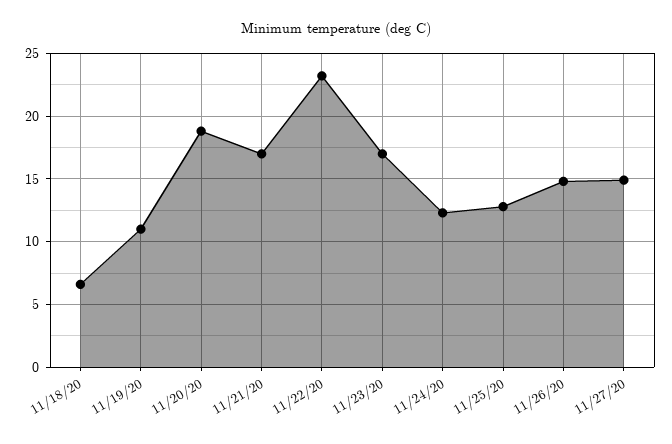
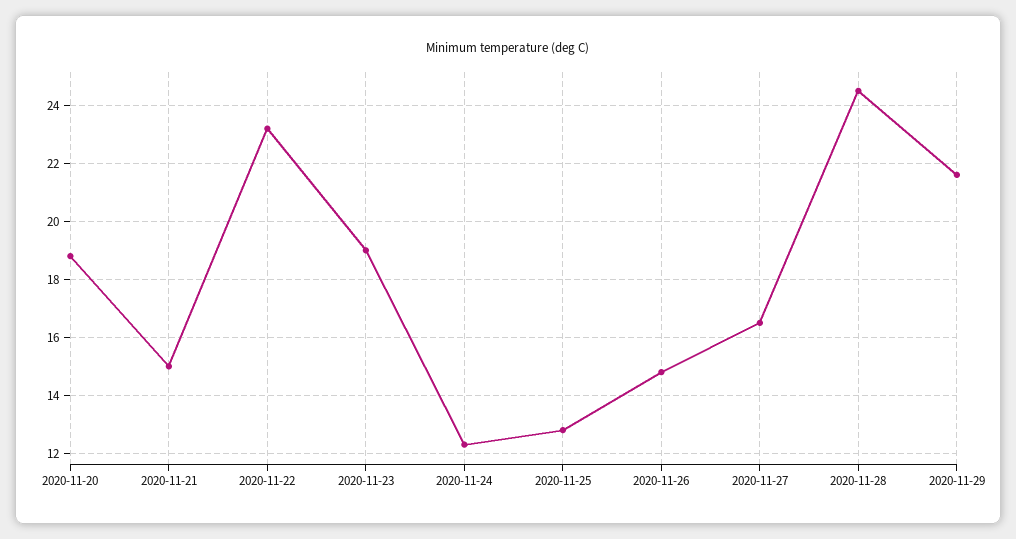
11/18/20: 6.5 -> none
11/19/20: 11 -> none
11/21/20: 17 -> 15
11/23/20: 17 -> 19
11/27/20: 15 -> 16.5
2020-11-28: none -> 24.5
2020-11-29: none -> 21.5

